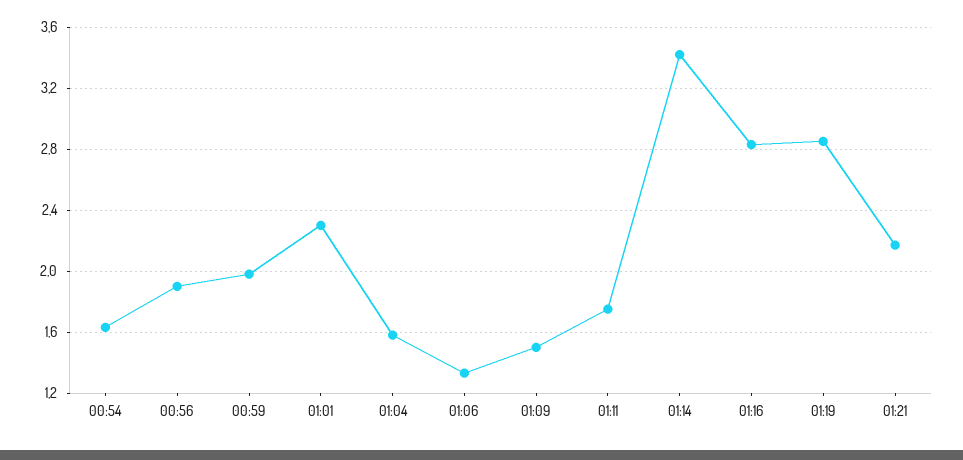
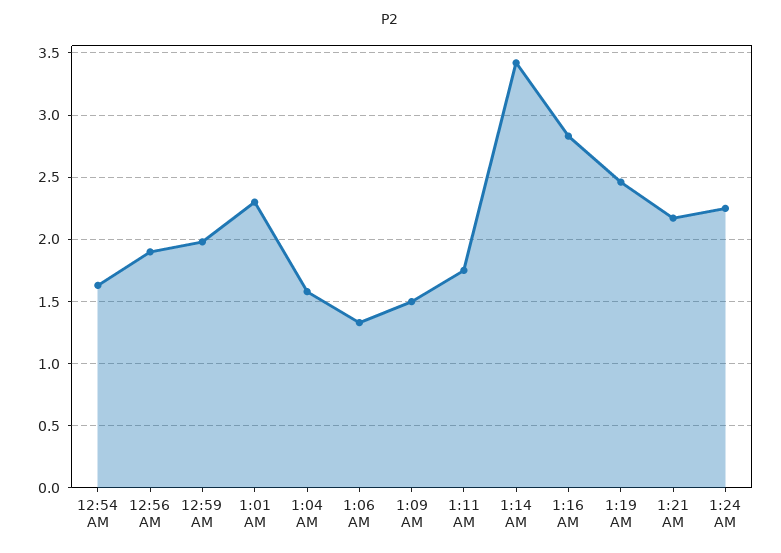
01:19: 2.85 -> 2.45
1:24 AM: none -> 2.25

